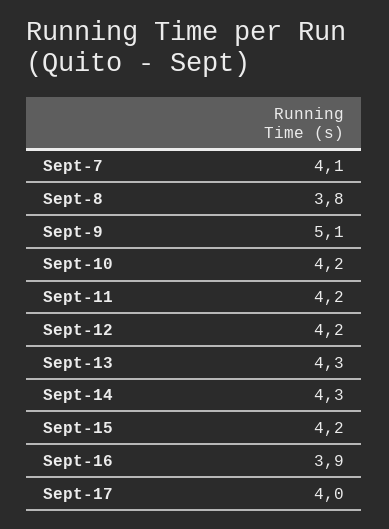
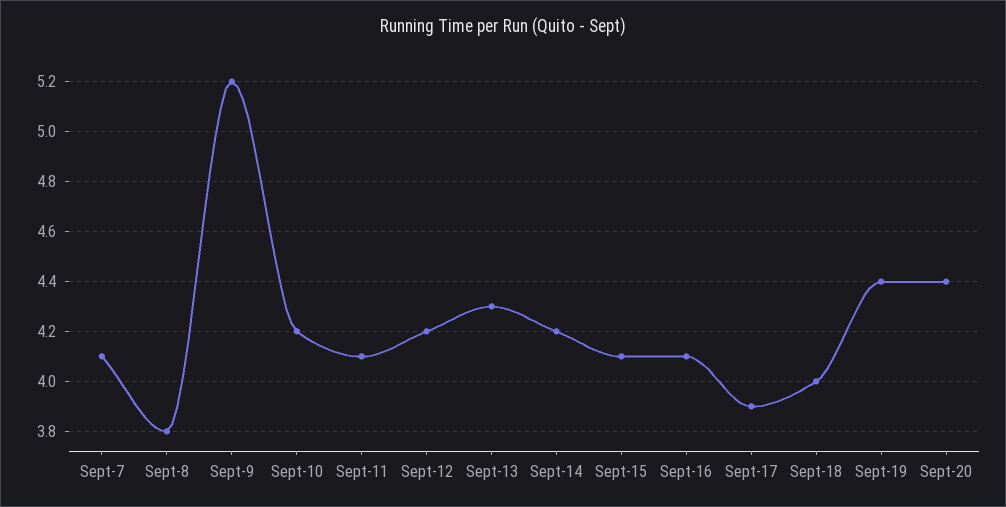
Sept-9: 5.1 -> 5.2
Sept-11: 4.2 -> 4.1
Sept-14: 4.3 -> 4.2
Sept-15: 4.2 -> 4.1
Sept-16: 3.9 -> 4.1
Sept-17: 4 -> 3.9
Sept-18: none -> 4
Sept-19: none -> 4.4
Sept-20: none -> 4.4

